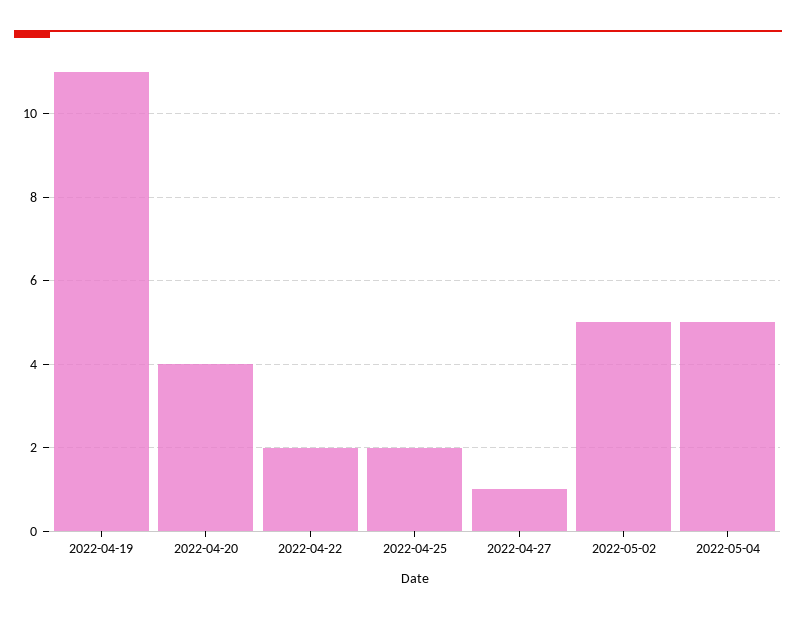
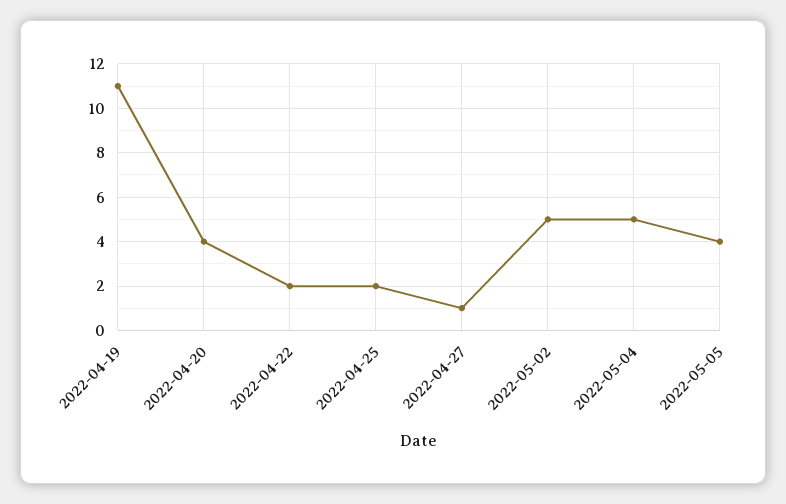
2022-05-05: none -> 4

